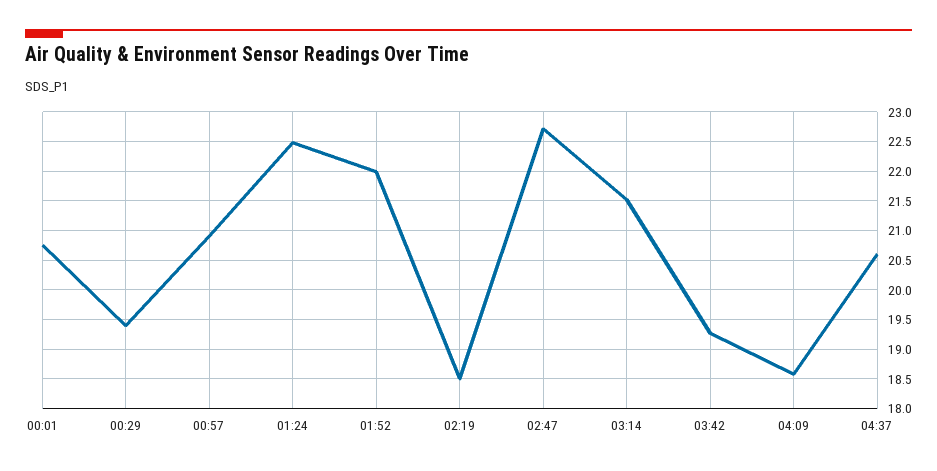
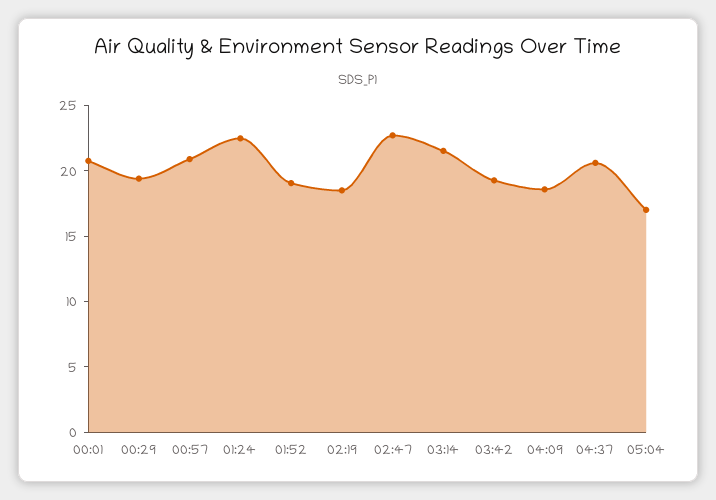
01:52: 22 -> 19
05:04: none -> 17

